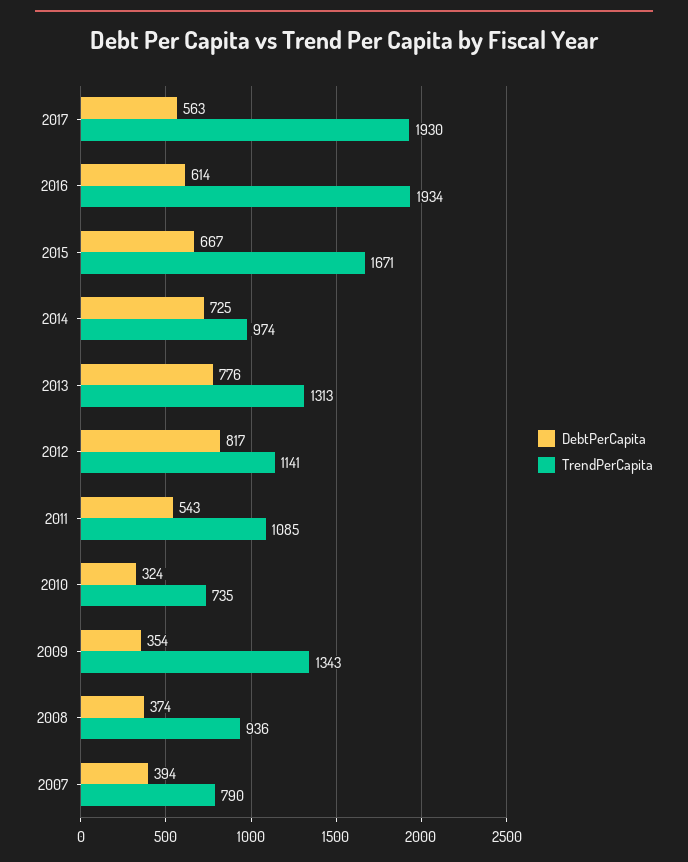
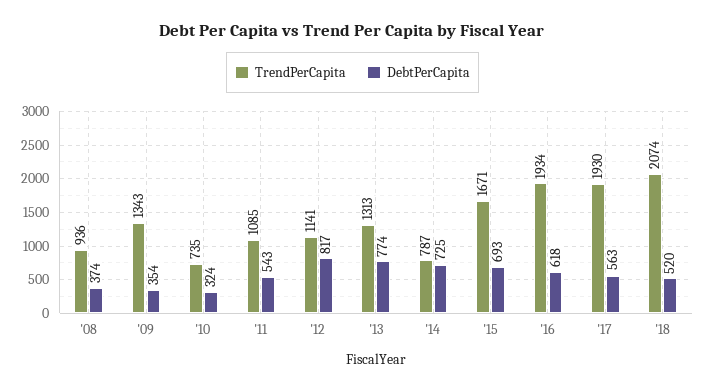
DebtPerCapita, 2016: 614 -> 618
DebtPerCapita, 2015: 667 -> 693
TrendPerCapita, 2014: 974 -> 787
DebtPerCapita, 2013: 776 -> 774
DebtPerCapita, 2007: 394 -> none
TrendPerCapita, 2007: 790 -> none
TrendPerCapita, '18: none -> 2074
DebtPerCapita, '18: none -> 520

